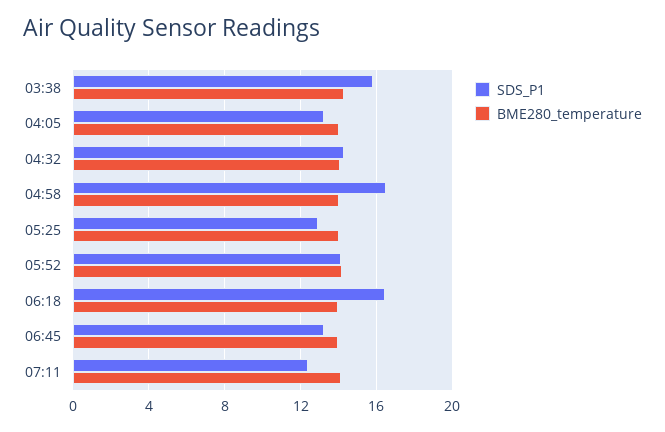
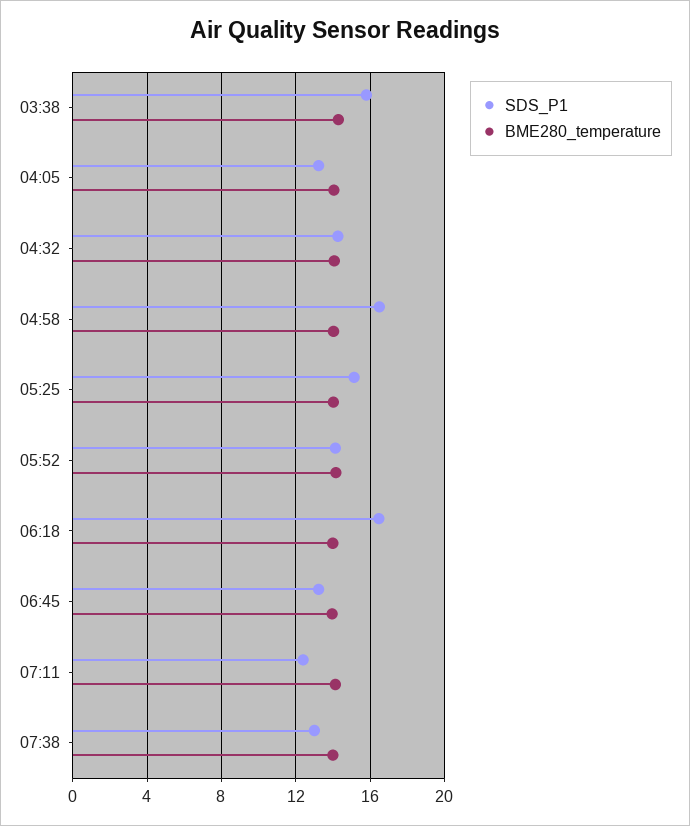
SDS_P1, 05:25: 13 -> 15
SDS_P1, 07:38: none -> 13
BME280_temperature, 07:38: none -> 14

